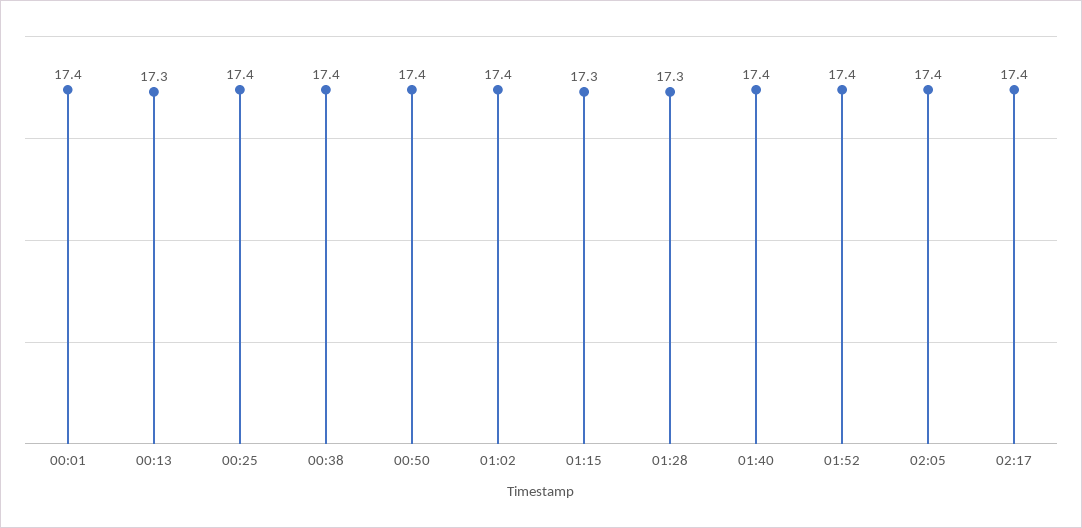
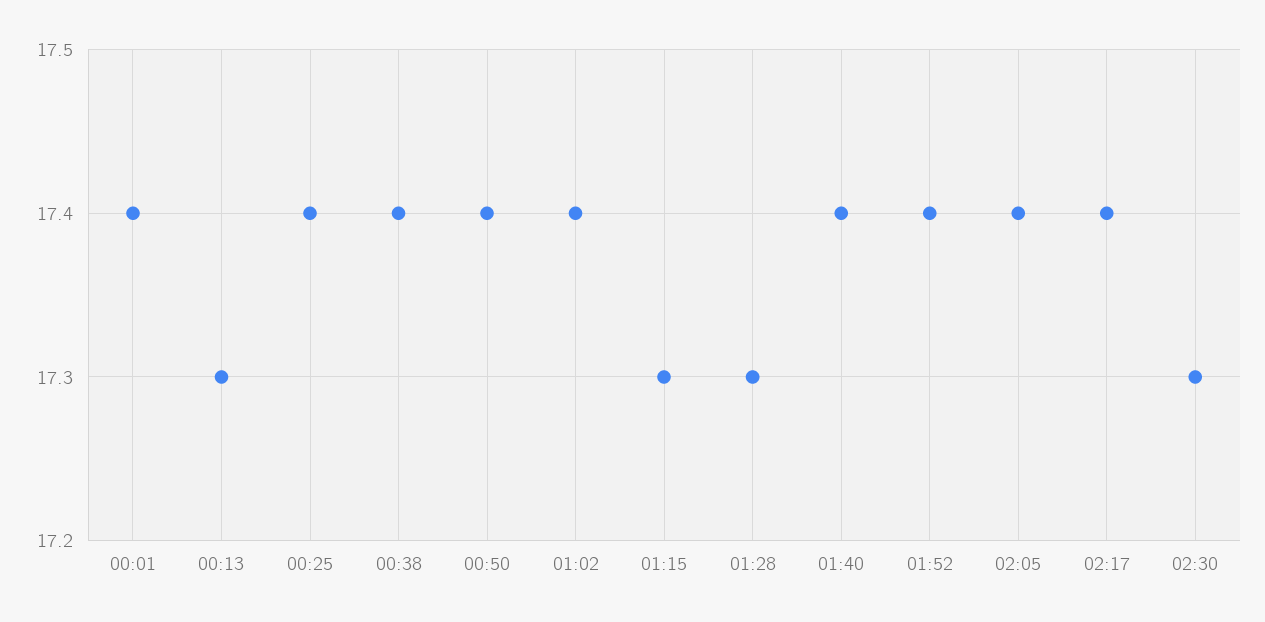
02:30: none -> 17.3

